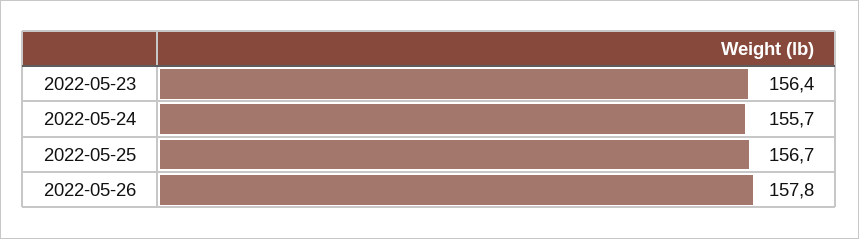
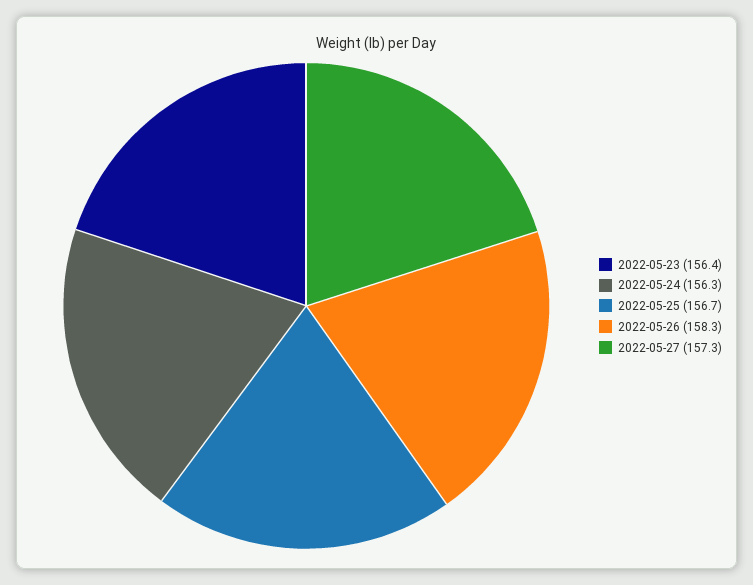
2022-05-24: 155.7 -> 156.3
2022-05-26: 157.8 -> 158.3
2022-05-27: none -> 157.3

